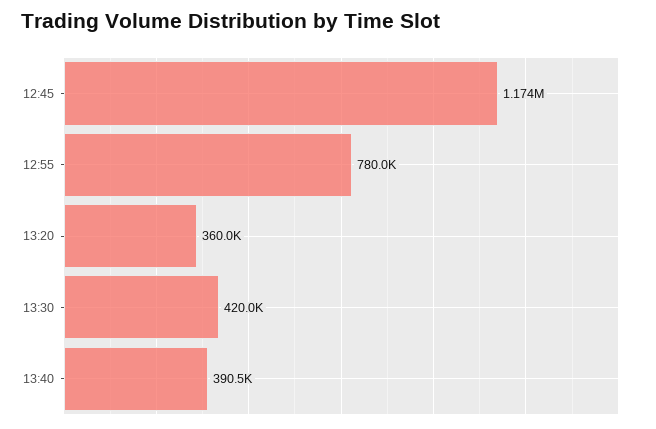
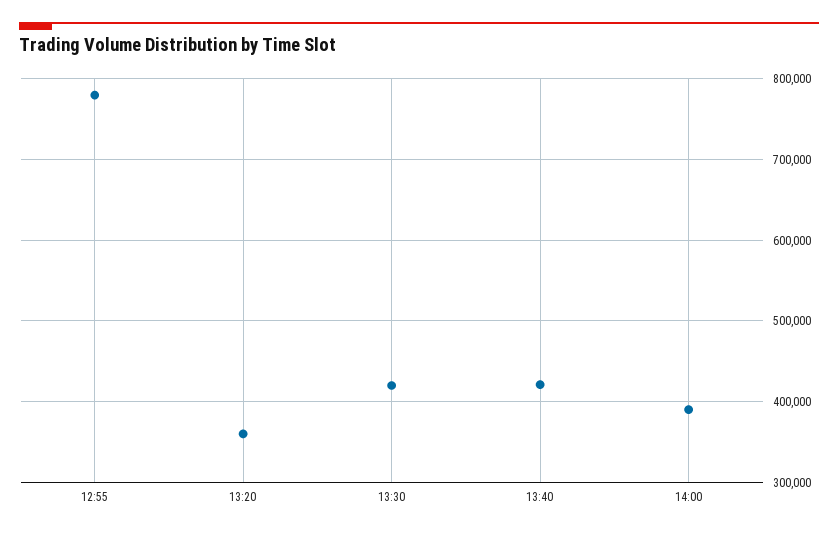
12:45: 1174000 -> none
13:40: 390500 -> 420000
14:00: none -> 390000

